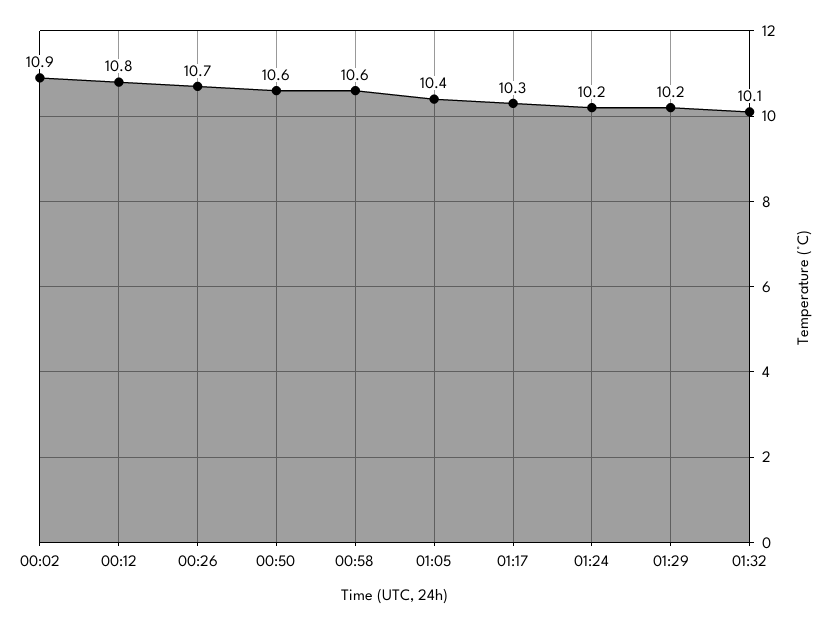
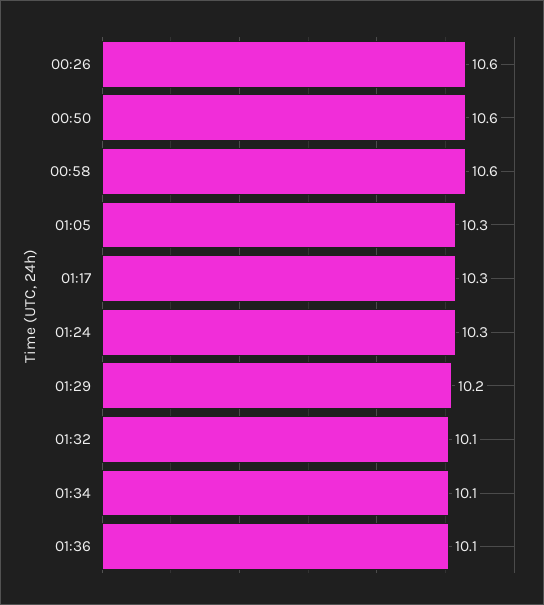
00:02: 10.9 -> none
00:12: 10.8 -> none
00:26: 10.7 -> 10.6
01:05: 10.4 -> 10.3
01:24: 10.2 -> 10.3
01:34: none -> 10.1
01:36: none -> 10.1

